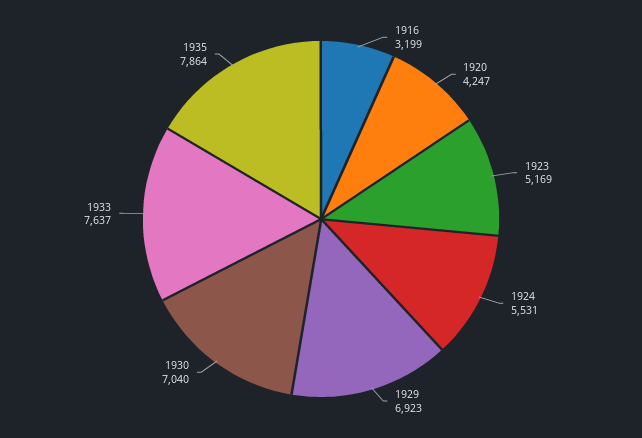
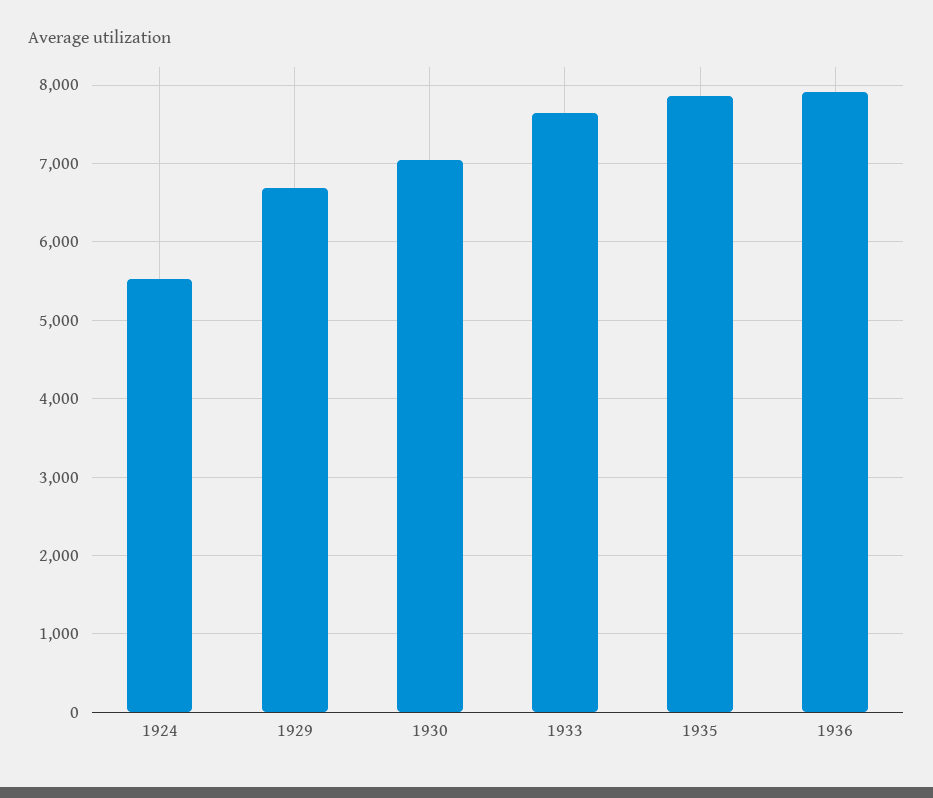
1916: 3199 -> none
1920: 4247 -> none
1923: 5169 -> none
1929: 6923 -> 6700
1936: none -> 7900

